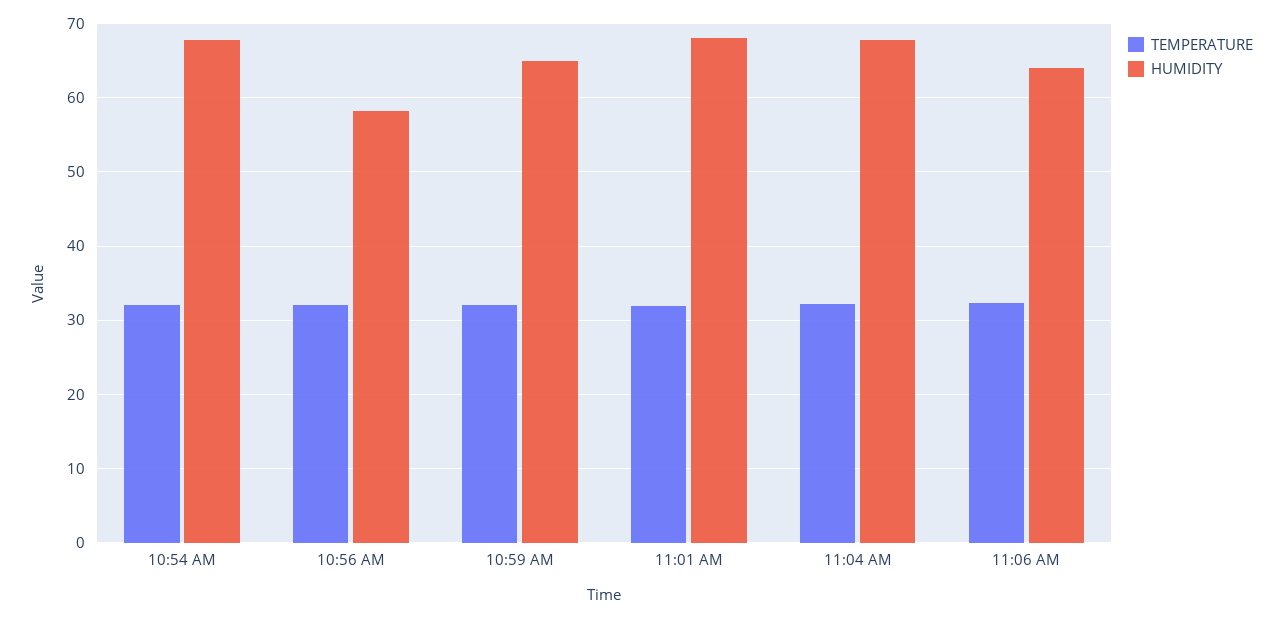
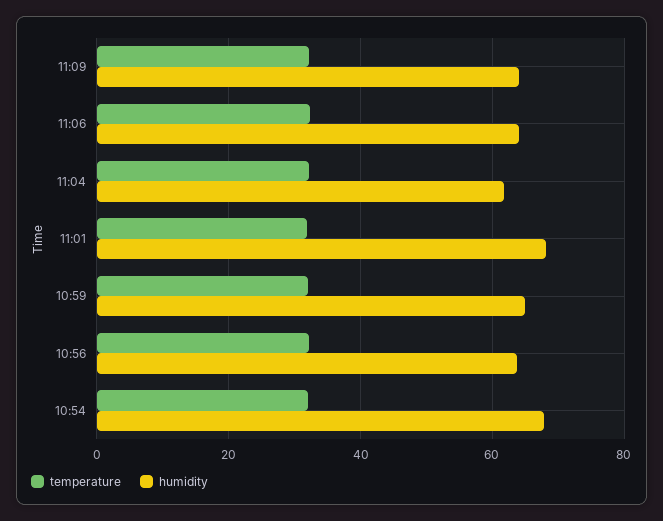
HUMIDITY, 10:56 AM: 58 -> 64
HUMIDITY, 11:04 AM: 68 -> 62
TEMPERATURE, 11:09: none -> 32
HUMIDITY, 11:09: none -> 64

